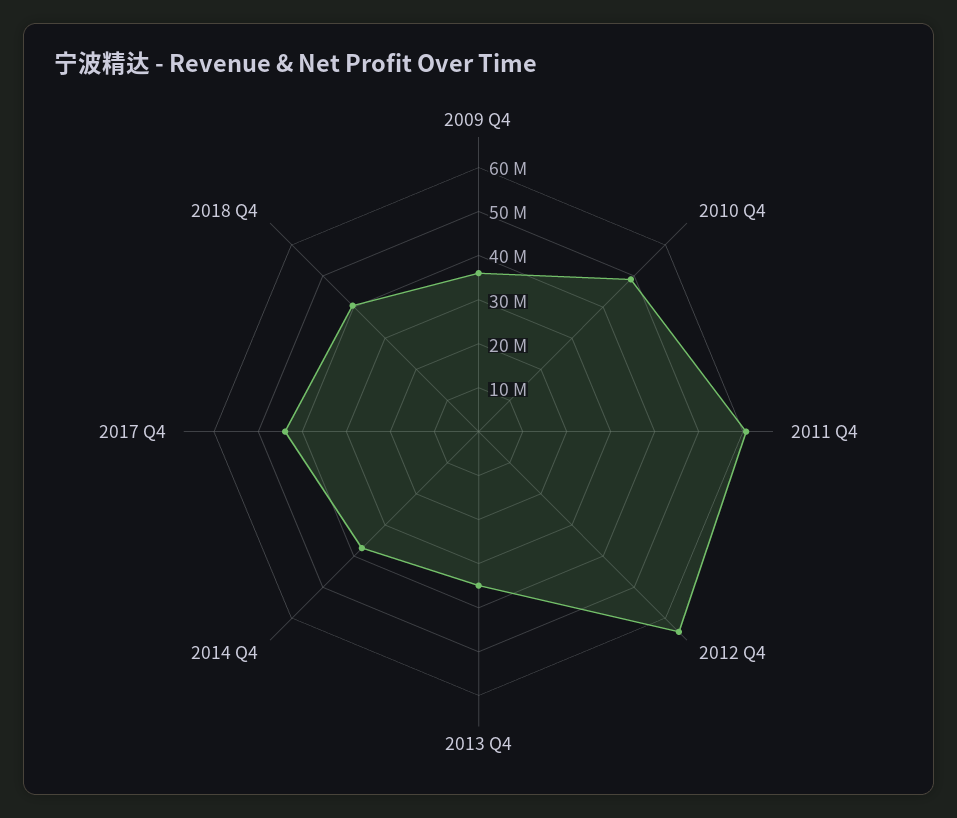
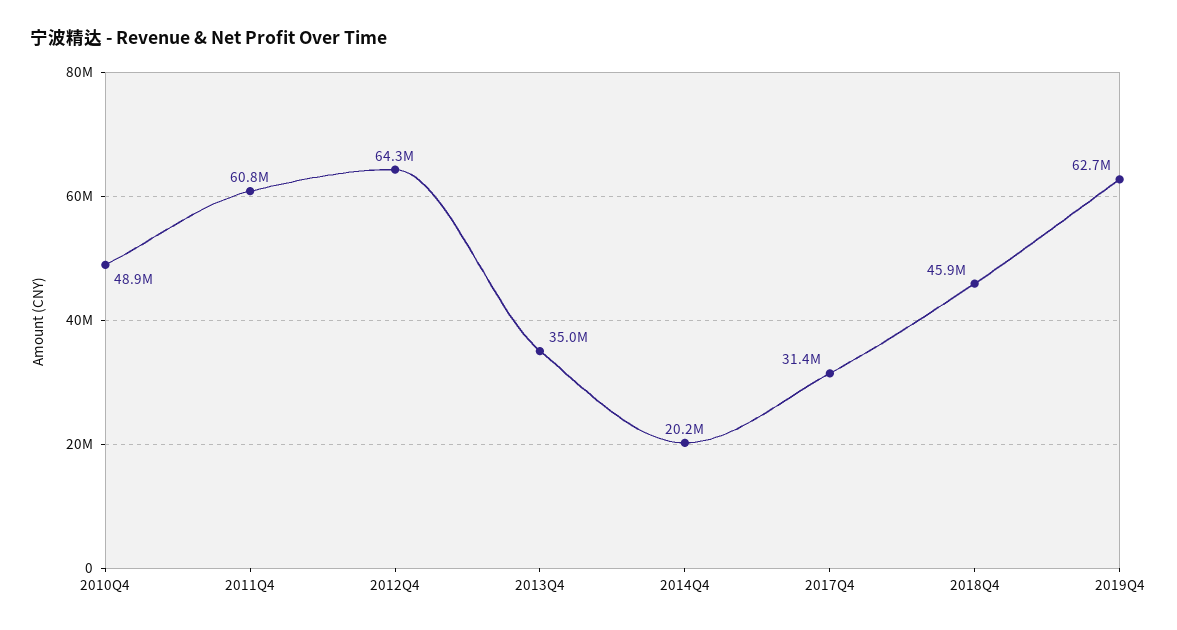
2009 Q4: 36000000 -> none
2014 Q4: 38000000 -> 20200000
2017 Q4: 44000000 -> 31400000
2018 Q4: 40000000 -> 45900000
2019Q4: none -> 62700000

